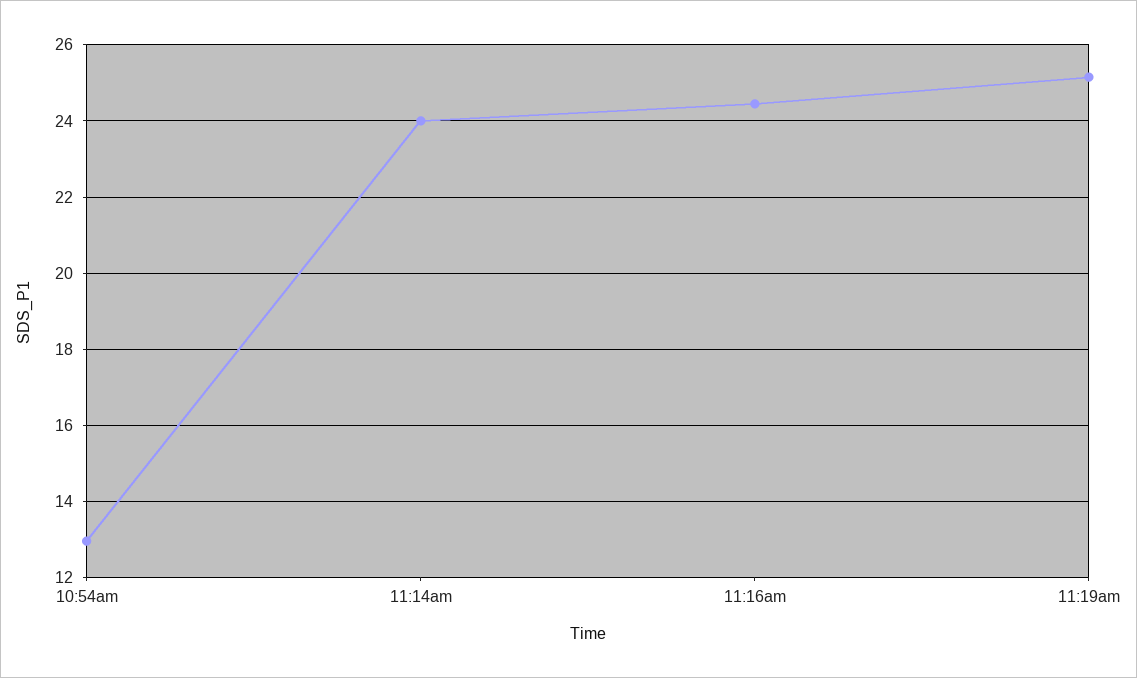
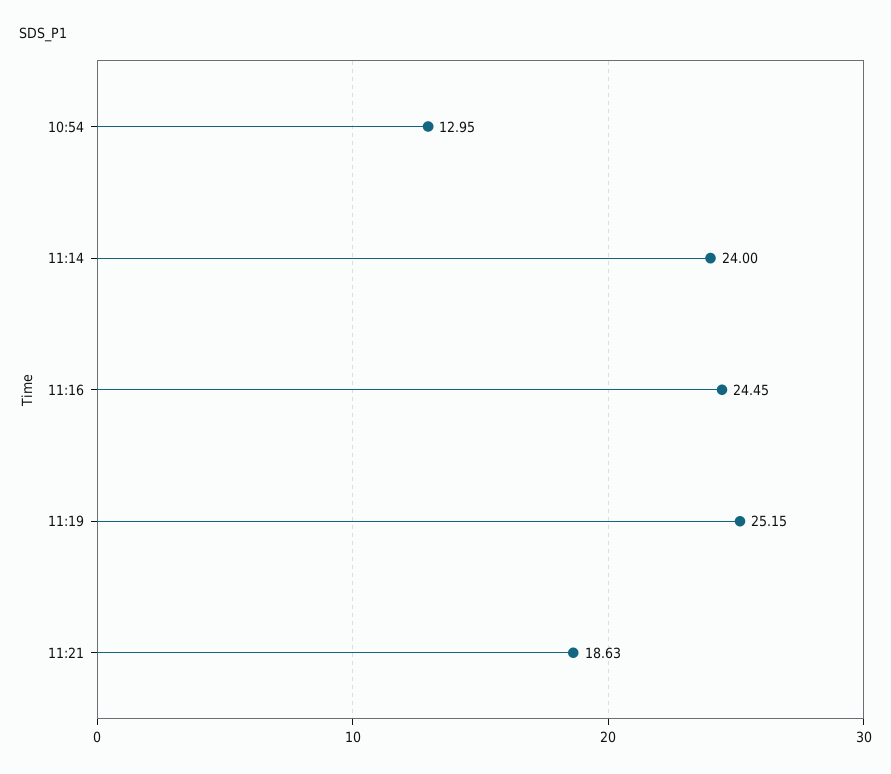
11:21: none -> 18.63

